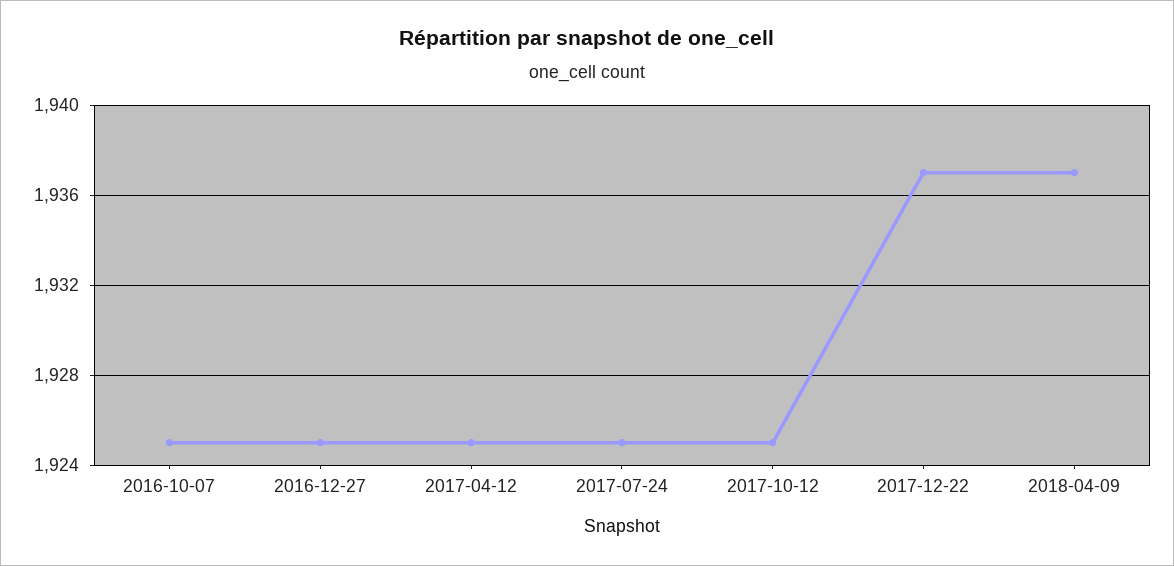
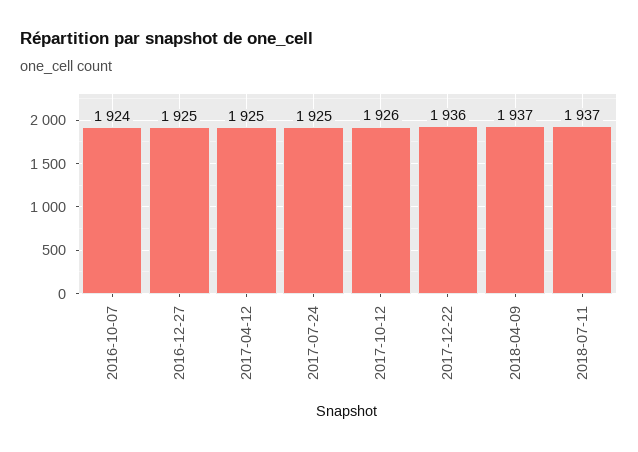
2016-10-07: 1925 -> 1924
2017-10-12: 1925 -> 1926
2017-12-22: 1937 -> 1936
2018-07-11: none -> 1937

